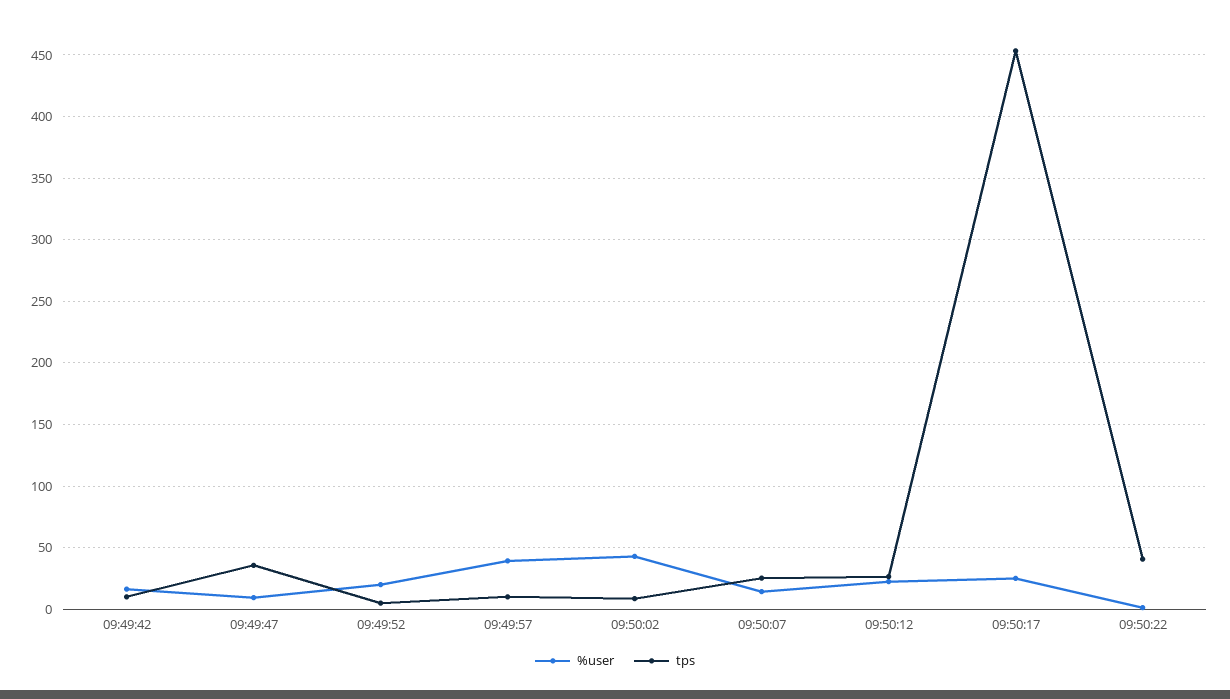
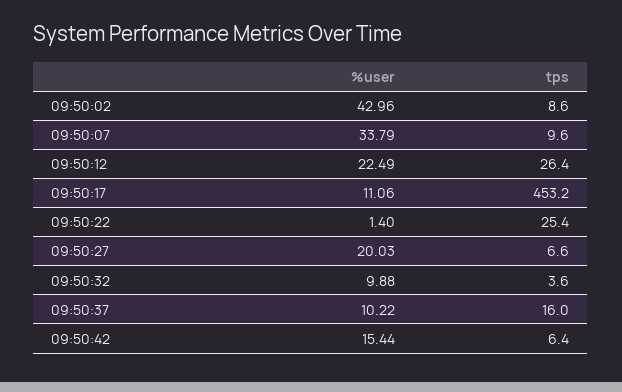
%user, 09:49:42: 15 -> none
tps, 09:49:42: 10 -> none
%user, 09:49:47: 10 -> none
tps, 09:49:47: 35 -> none
%user, 09:49:52: 20 -> none
tps, 09:49:52: 5 -> none
%user, 09:49:57: 40 -> none
tps, 09:49:57: 10 -> none
%user, 09:50:07: 15 -> 33.79
tps, 09:50:07: 25 -> 9.6
%user, 09:50:17: 25 -> 11.06
tps, 09:50:22: 40 -> 25.4
%user, 09:50:27: none -> 20.03
tps, 09:50:27: none -> 6.6
%user, 09:50:32: none -> 9.88
tps, 09:50:32: none -> 3.6
%user, 09:50:37: none -> 10.22
tps, 09:50:37: none -> 16
%user, 09:50:42: none -> 15.44
tps, 09:50:42: none -> 6.4

